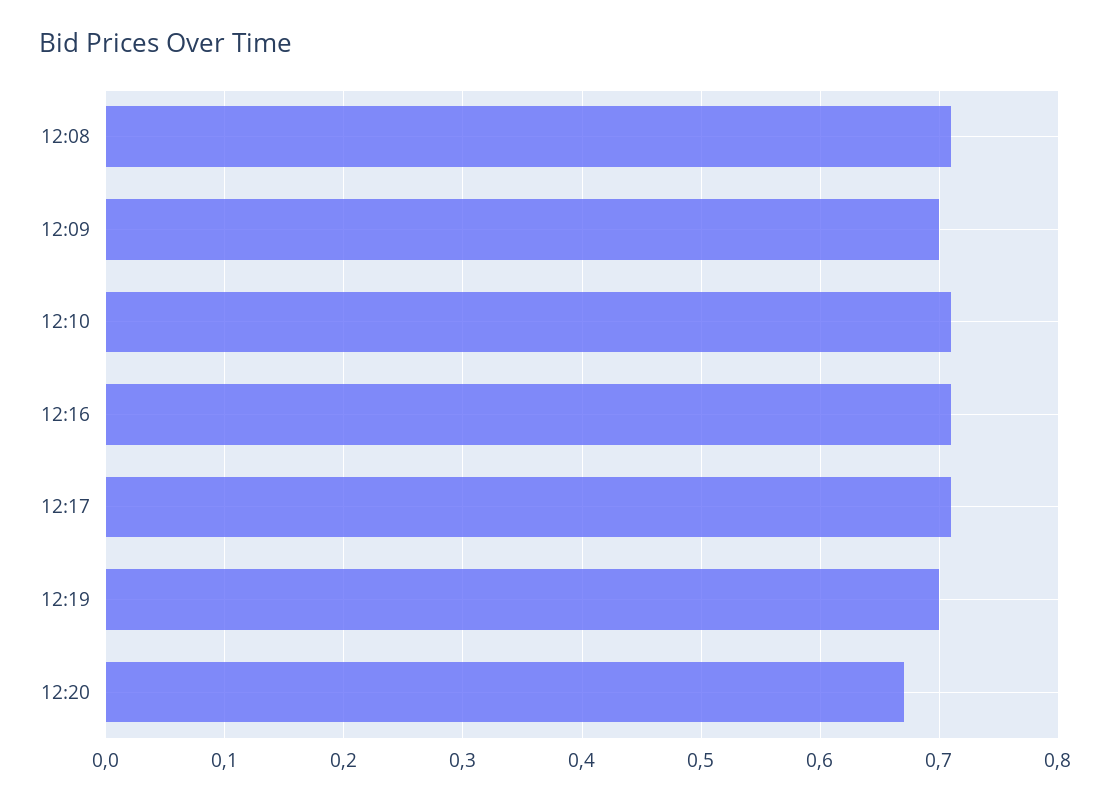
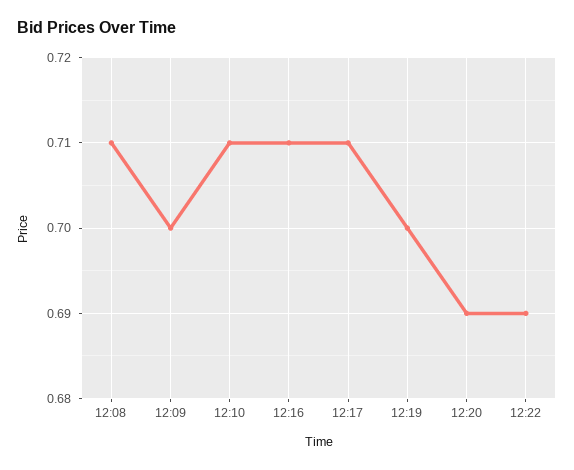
12:20: 0.67 -> 0.69
12:22: none -> 0.69

